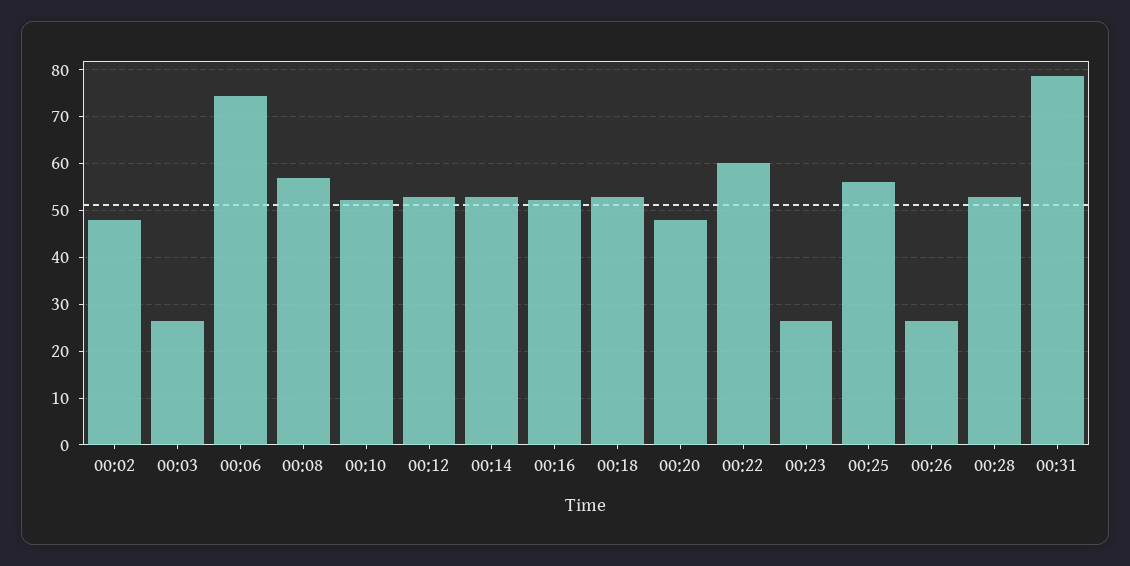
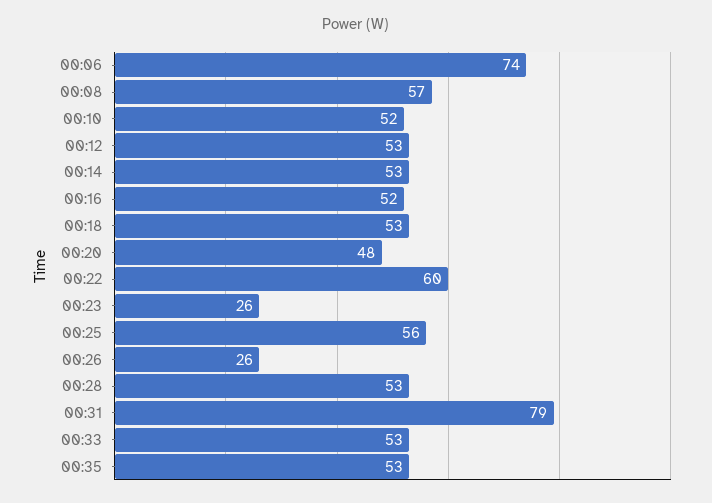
00:02: 48 -> none
00:03: 26 -> none
00:33: none -> 53
00:35: none -> 53

